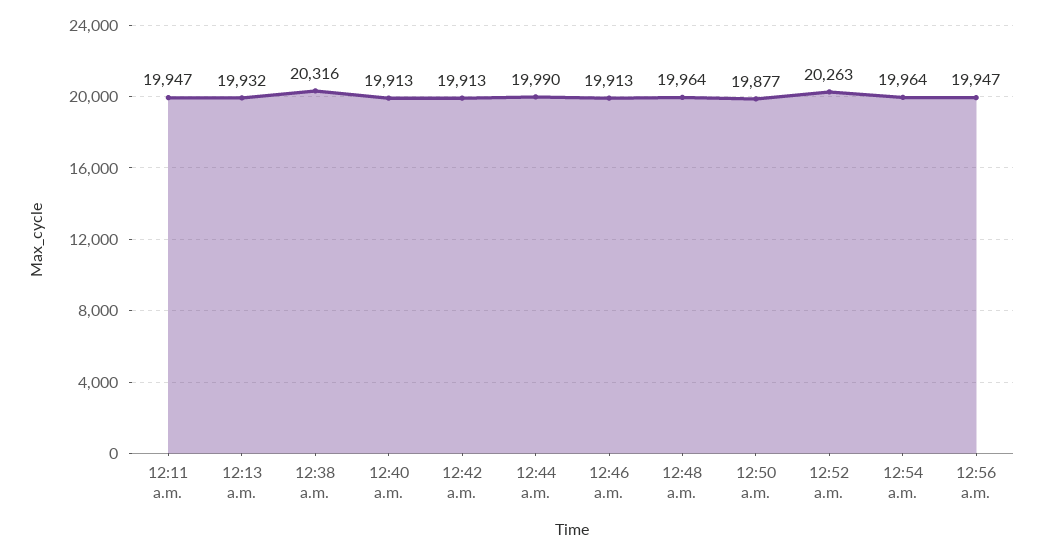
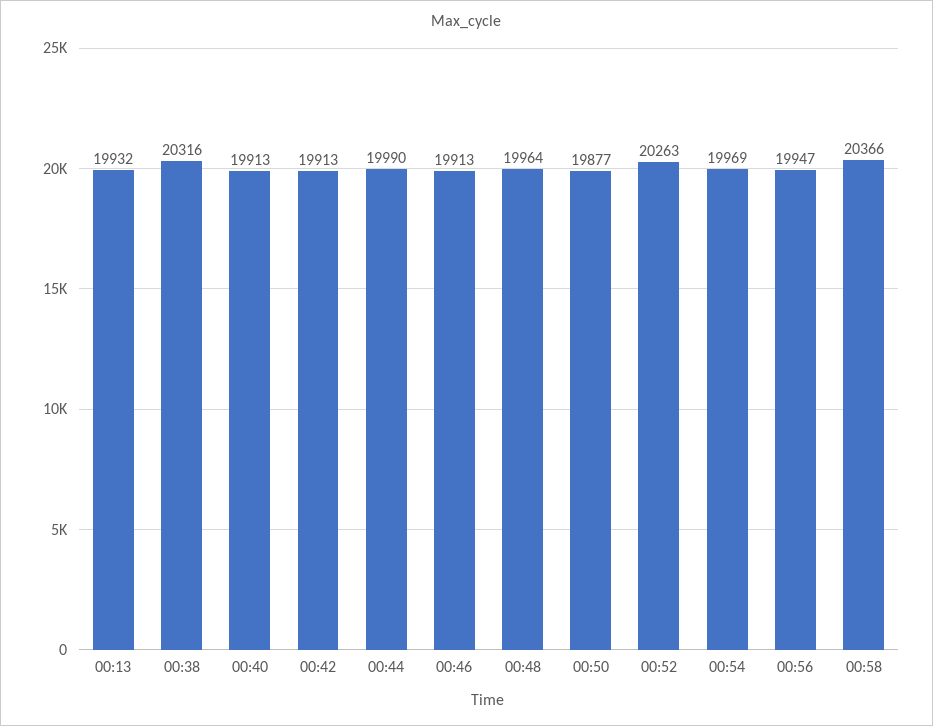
12:11 a.m.: 19947 -> none
12:54 a.m.: 19964 -> 19969
00:58: none -> 20366

